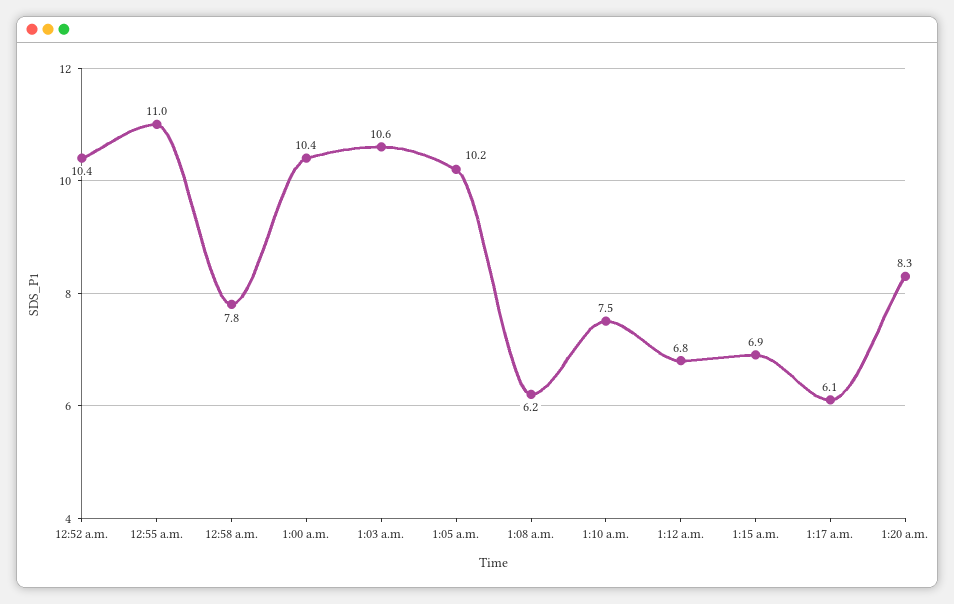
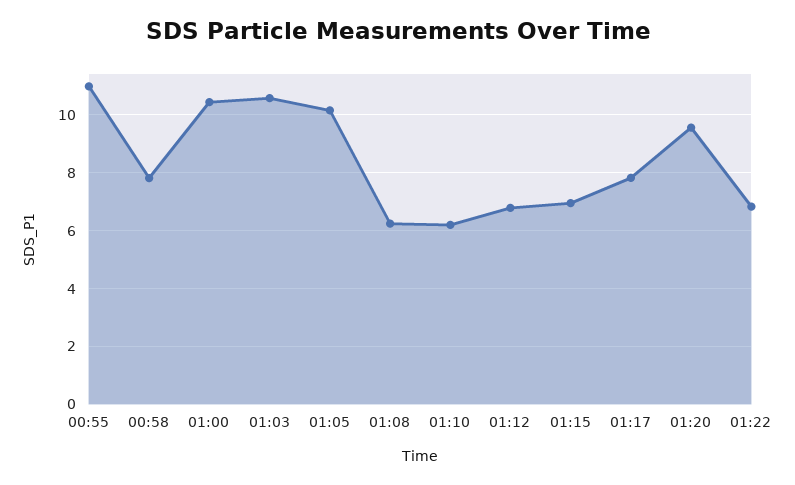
12:52 a.m.: 10.4 -> none
1:10 a.m.: 7.5 -> 6.25
1:17 a.m.: 6.1 -> 7.75
1:20 a.m.: 8.3 -> 9.5
01:22: none -> 6.75

